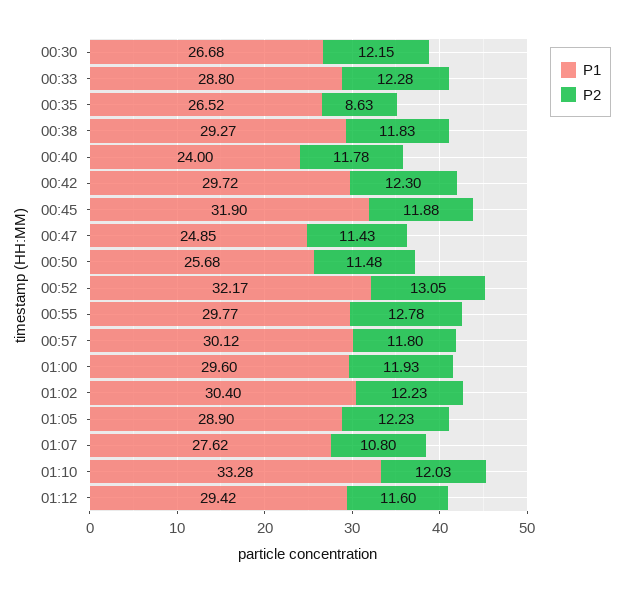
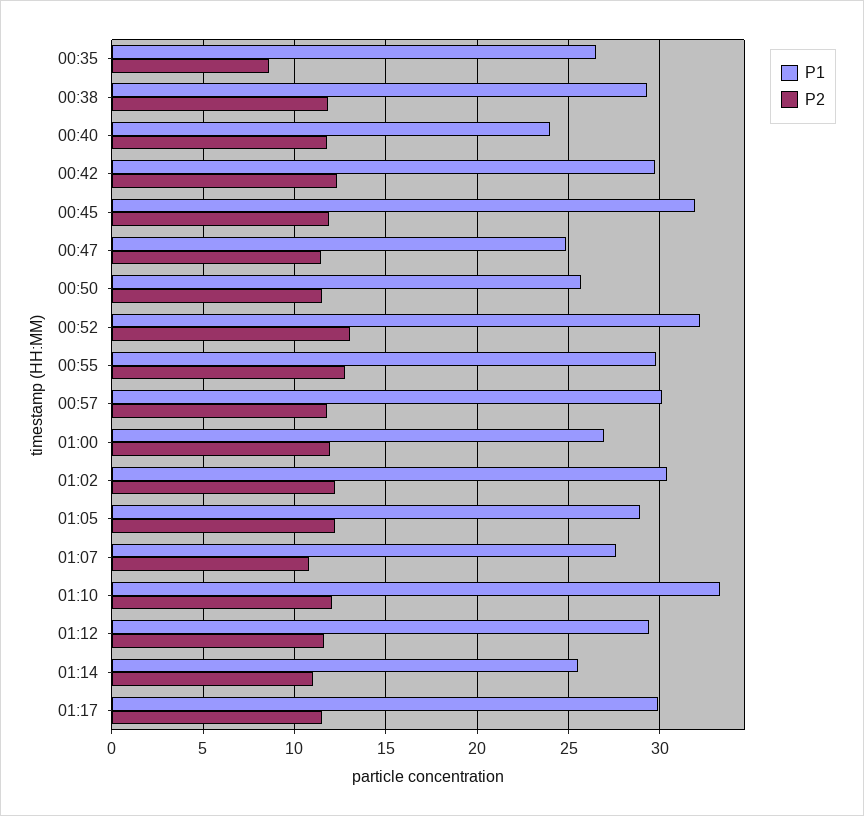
P1, 00:30: 26.68 -> none
P2, 00:30: 12.15 -> none
P1, 00:33: 28.8 -> none
P2, 00:33: 12.28 -> none
P1, 01:00: 29.6 -> 27
P1, 01:14: none -> 25.5
P2, 01:14: none -> 11
P1, 01:17: none -> 30
P2, 01:17: none -> 11.5

